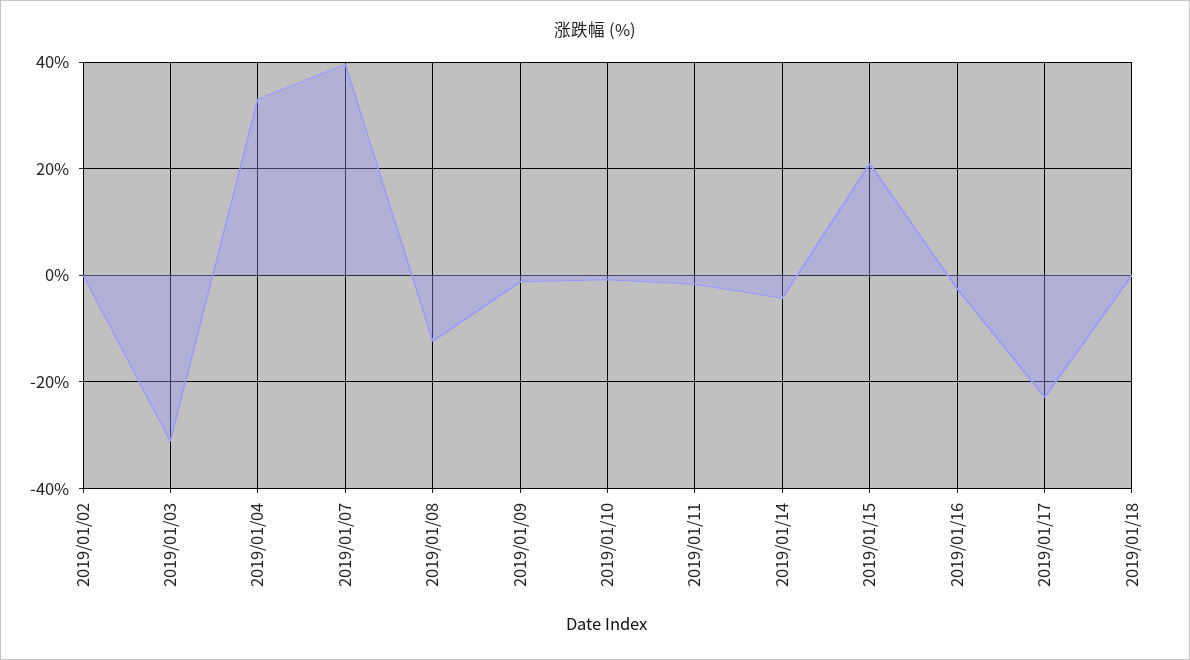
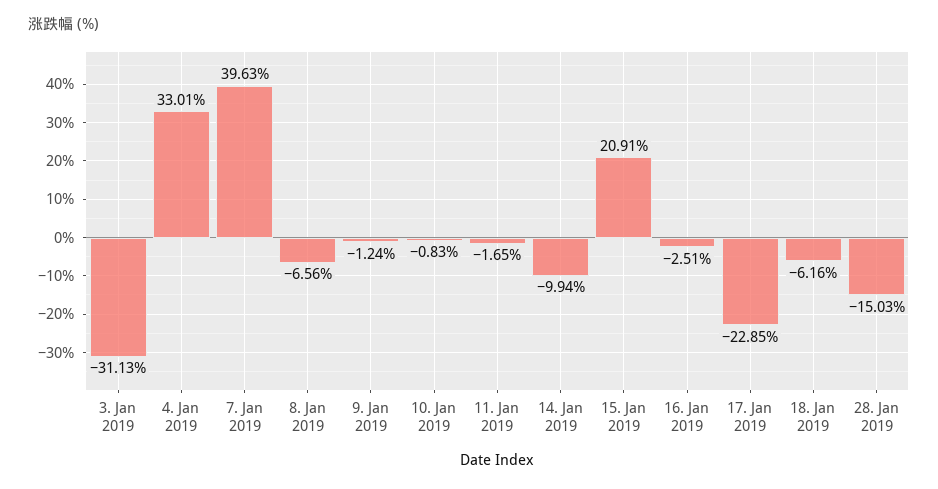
2019/01/02: 0 -> none
2019/01/08: -12 -> -6.56
2019/01/14: -4 -> -9.94
2019/01/18: 0 -> -6.16
28. Jan 2019: none -> -15.03

